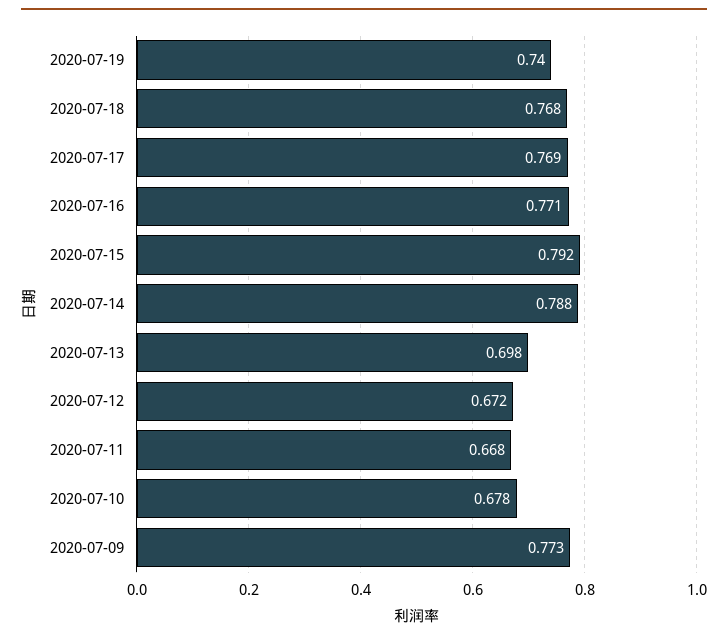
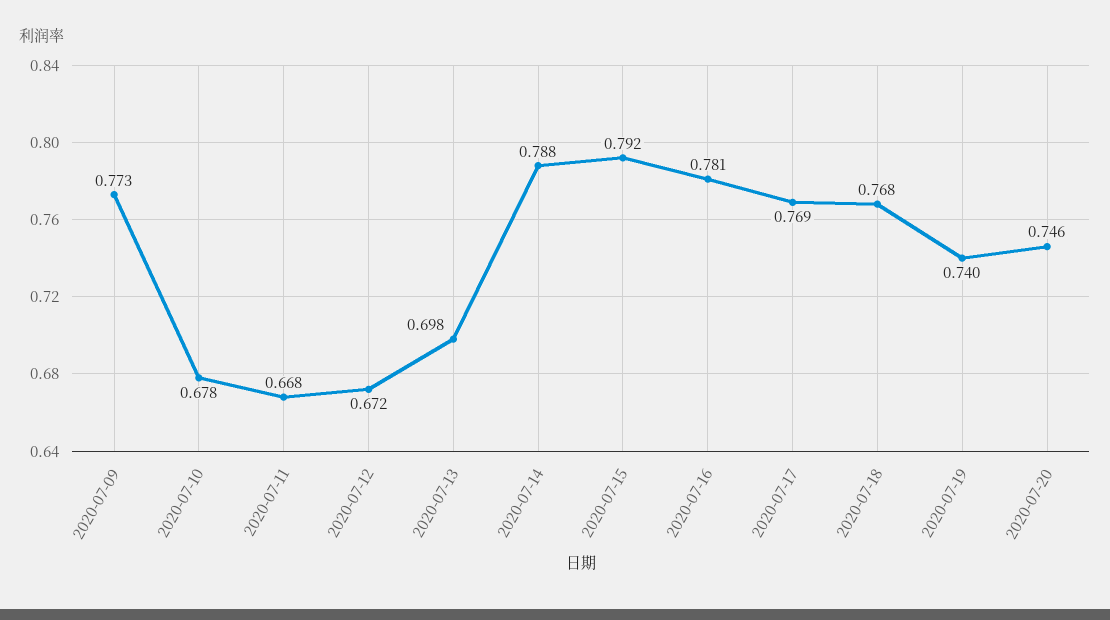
2020-07-16: 0.771 -> 0.781
2020-07-20: none -> 0.746

